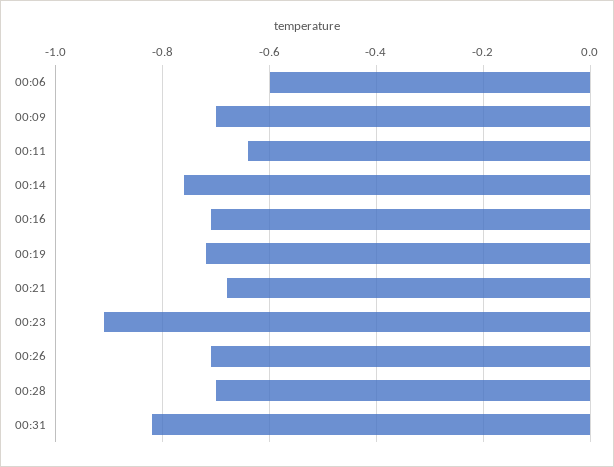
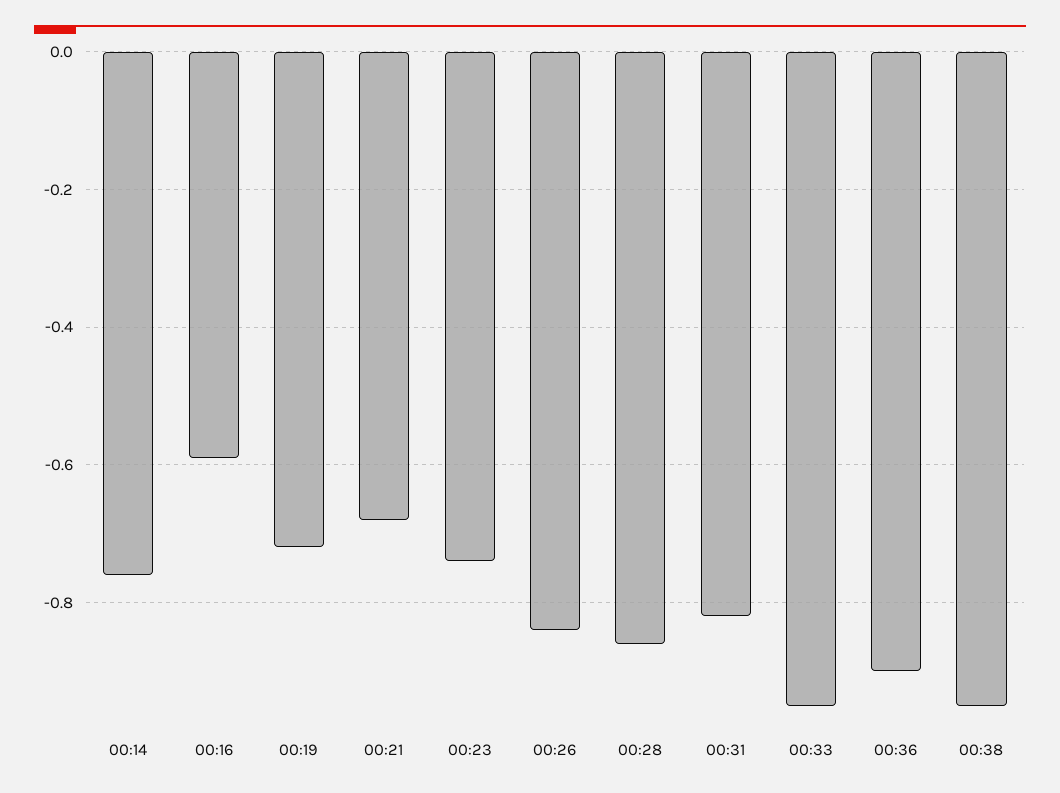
00:06: -0.6 -> none
00:09: -0.7 -> none
00:11: -0.65 -> none
00:16: -0.7 -> -0.6
00:23: -0.9 -> -0.75
00:26: -0.7 -> -0.85
00:28: -0.7 -> -0.85
00:33: none -> -0.95
00:36: none -> -0.9
00:38: none -> -0.95

